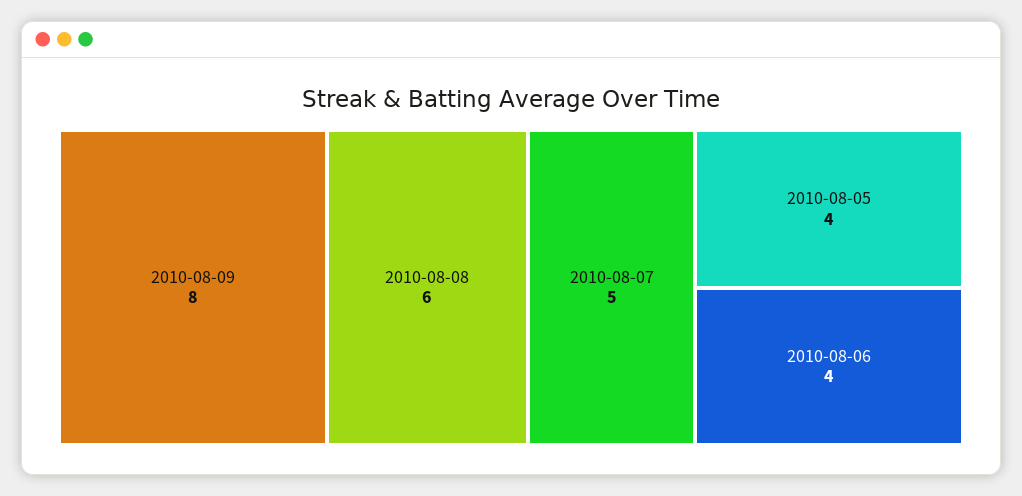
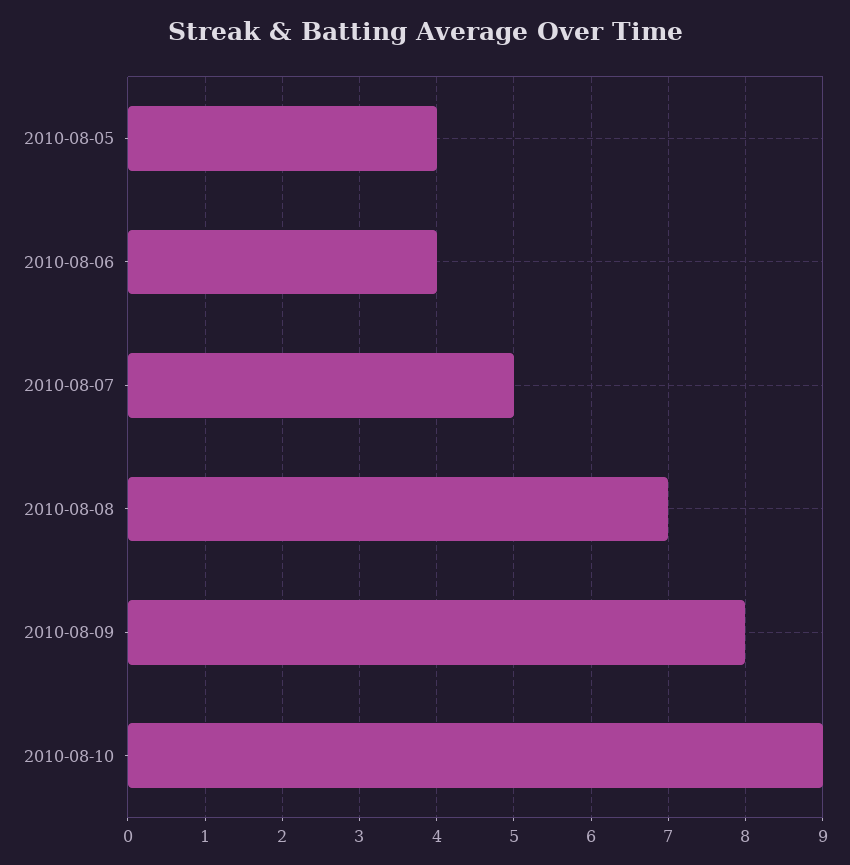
2010-08-08: 6 -> 7
2010-08-10: none -> 9

